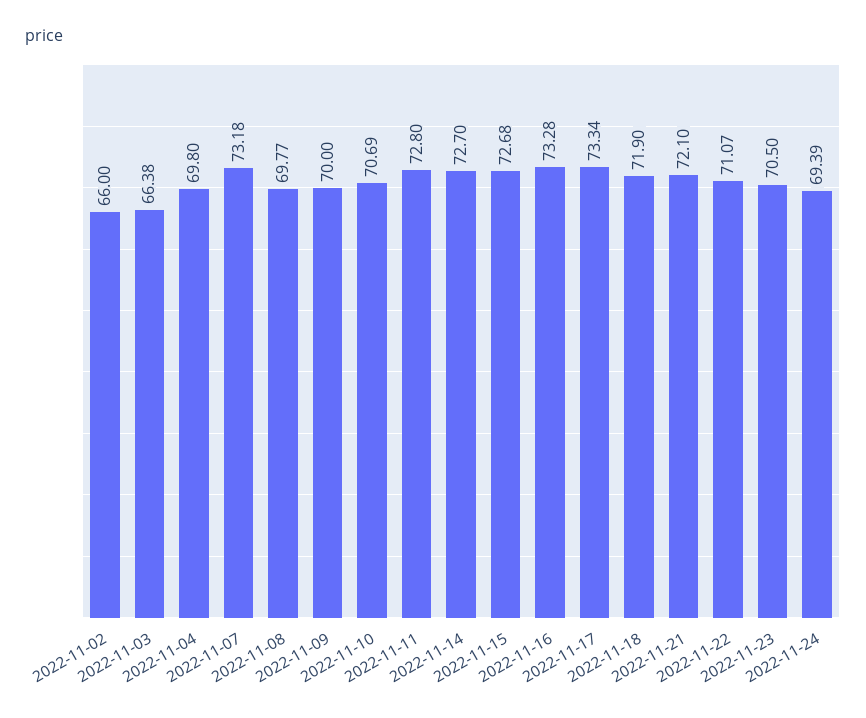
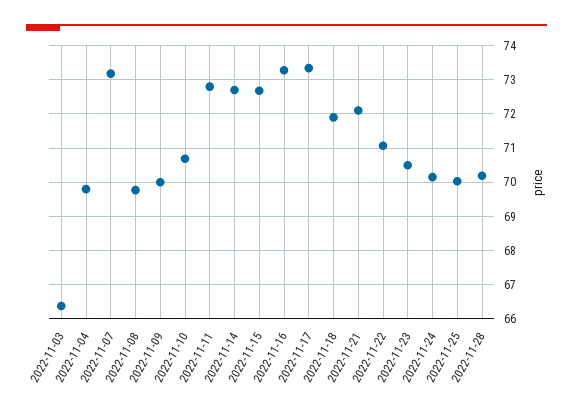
2022-11-02: 66 -> none
2022-11-24: 69.39 -> 70.2
2022-11-25: none -> 70
2022-11-28: none -> 70.2

